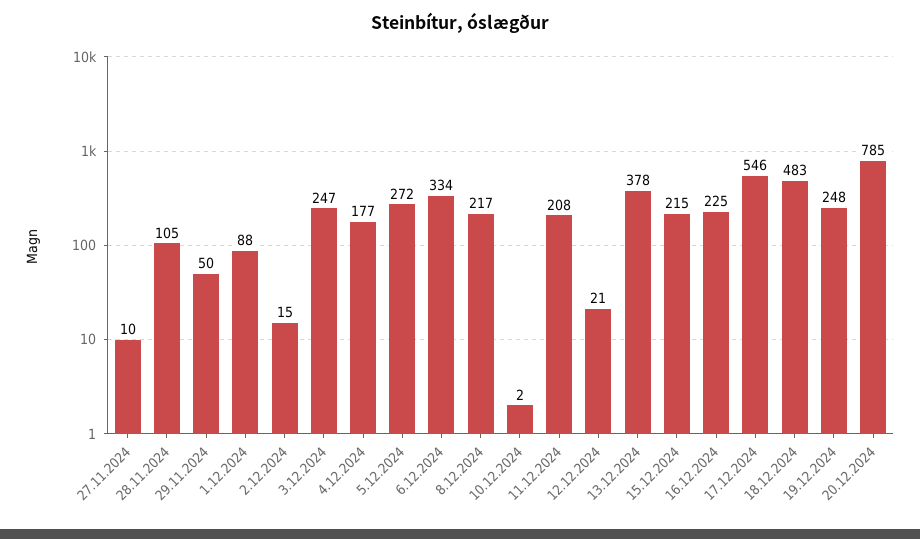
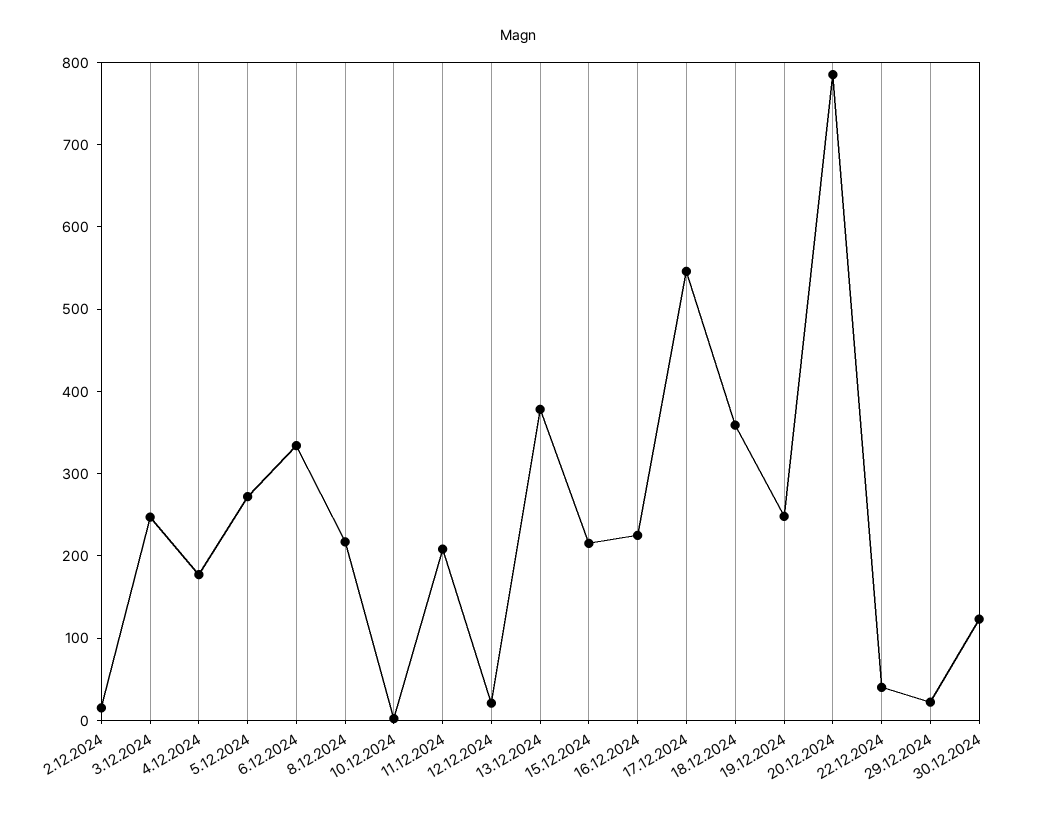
27.11.2024: 10 -> none
28.11.2024: 105 -> none
29.11.2024: 50 -> none
1.12.2024: 88 -> none
18.12.2024: 483 -> 360
22.12.2024: none -> 40
29.12.2024: none -> 20
30.12.2024: none -> 120

